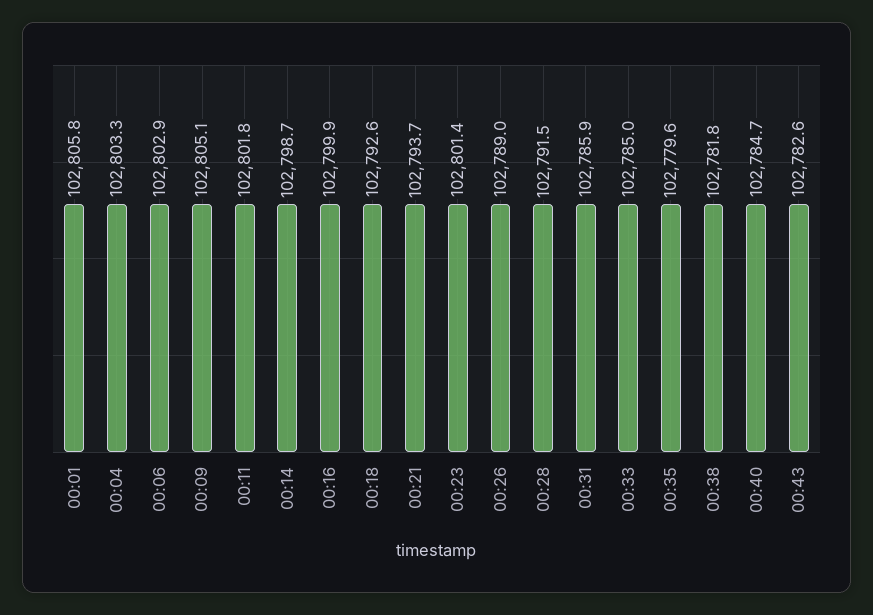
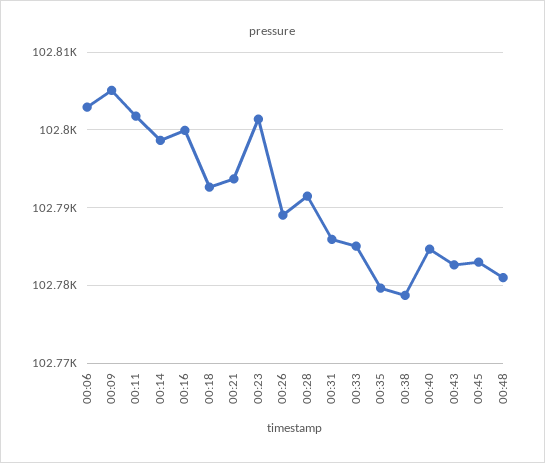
00:01: 102805.8 -> none
00:04: 102803.3 -> none
00:38: 102781.8 -> 102779
00:45: none -> 102783
00:48: none -> 102781

